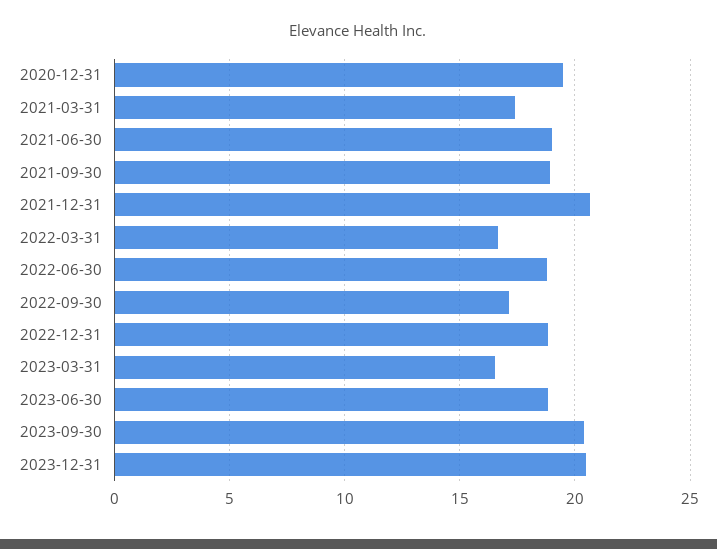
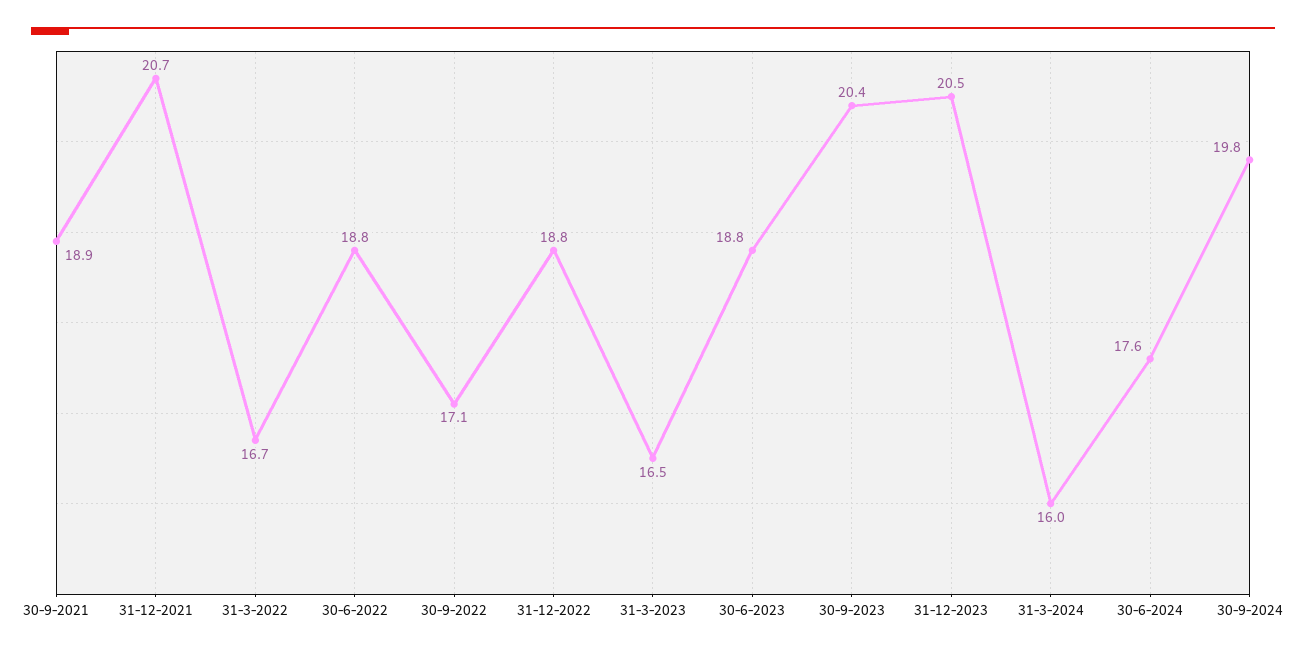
2020-12-31: 19.5 -> none
2021-03-31: 17.5 -> none
2021-06-30: 19 -> none
31-3-2024: none -> 16
30-6-2024: none -> 17.6
30-9-2024: none -> 19.8

